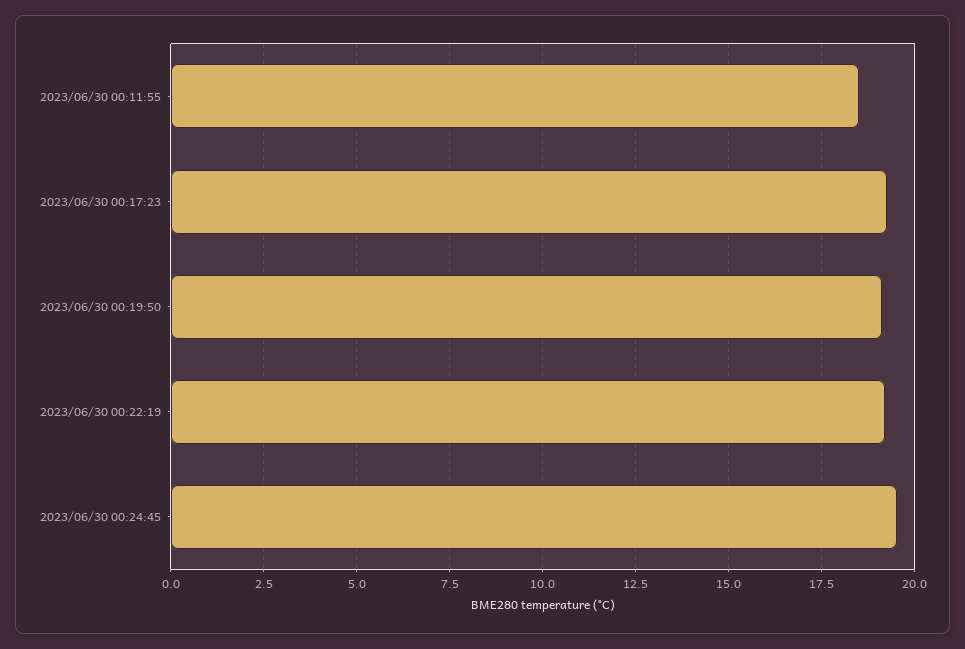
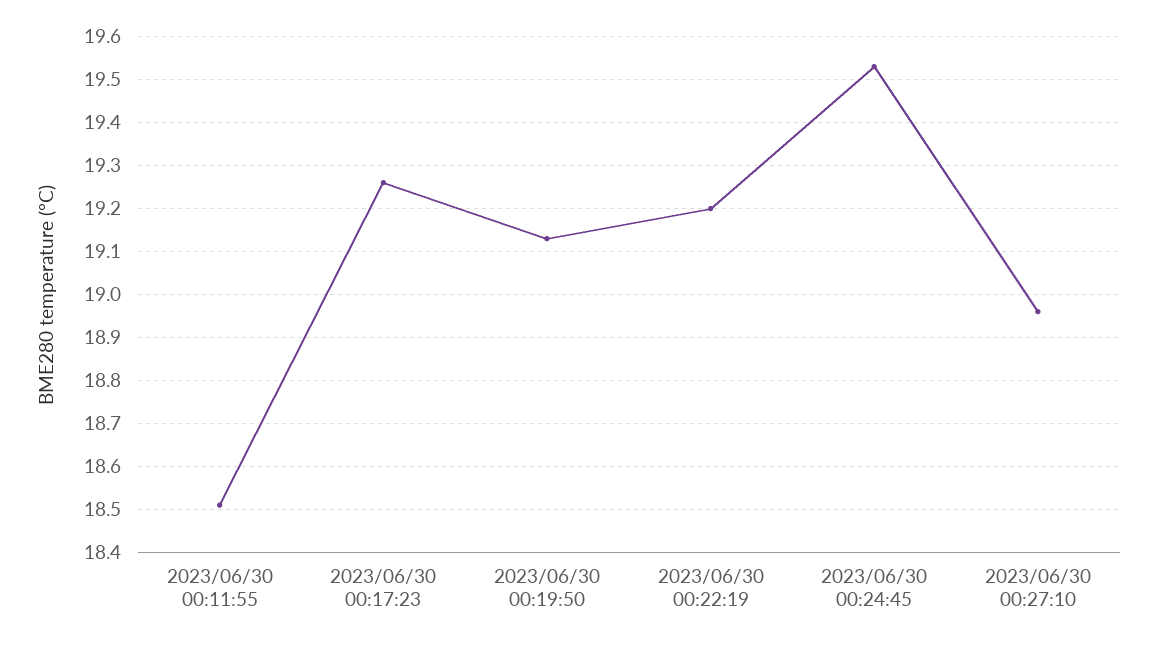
2023/06/30 00:27:10: none -> 18.95

